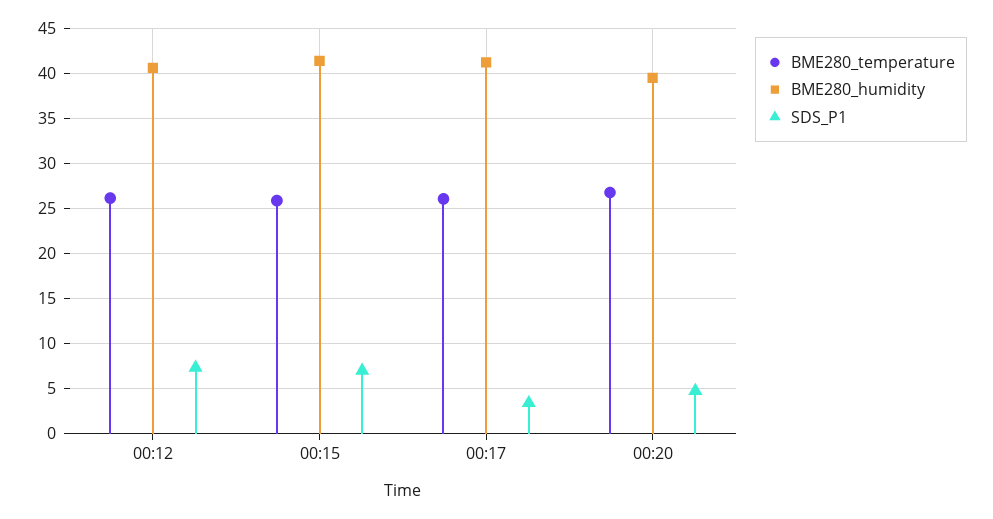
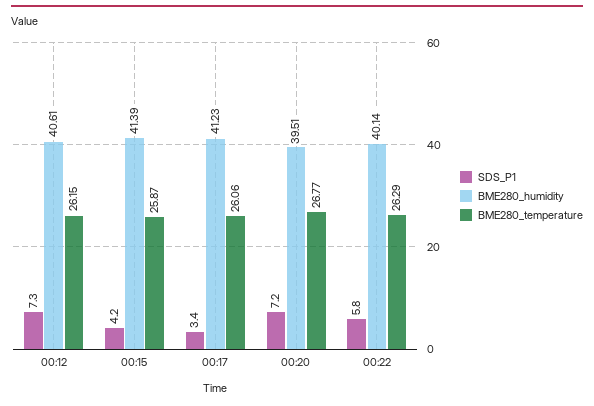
SDS_P1, 00:15: 7 -> 4.2
SDS_P1, 00:20: 5 -> 7.2
SDS_P1, 00:22: none -> 5.8
BME280_humidity, 00:22: none -> 40.14
BME280_temperature, 00:22: none -> 26.29

